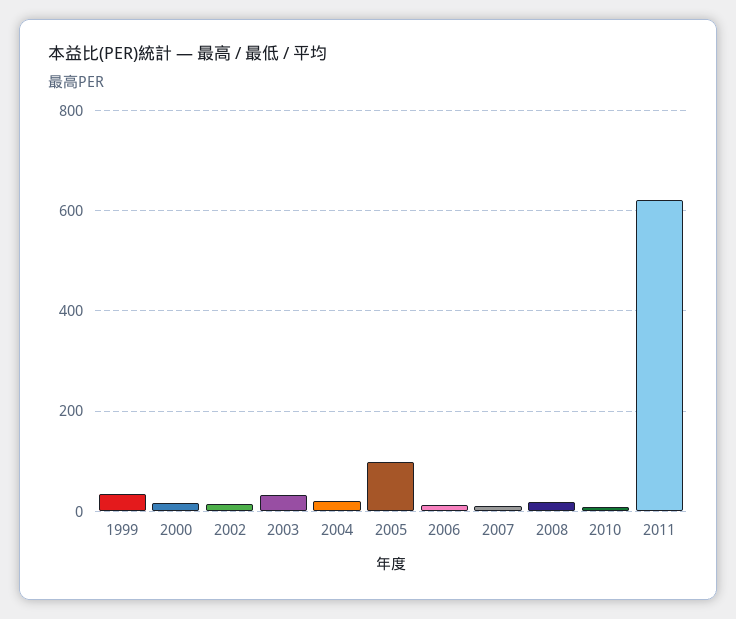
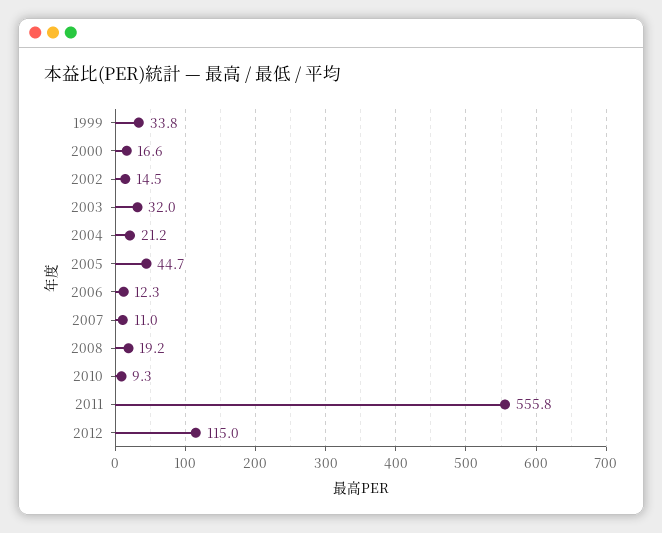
2005: 100 -> 44.7
2011: 620 -> 555.8
2012: none -> 115

